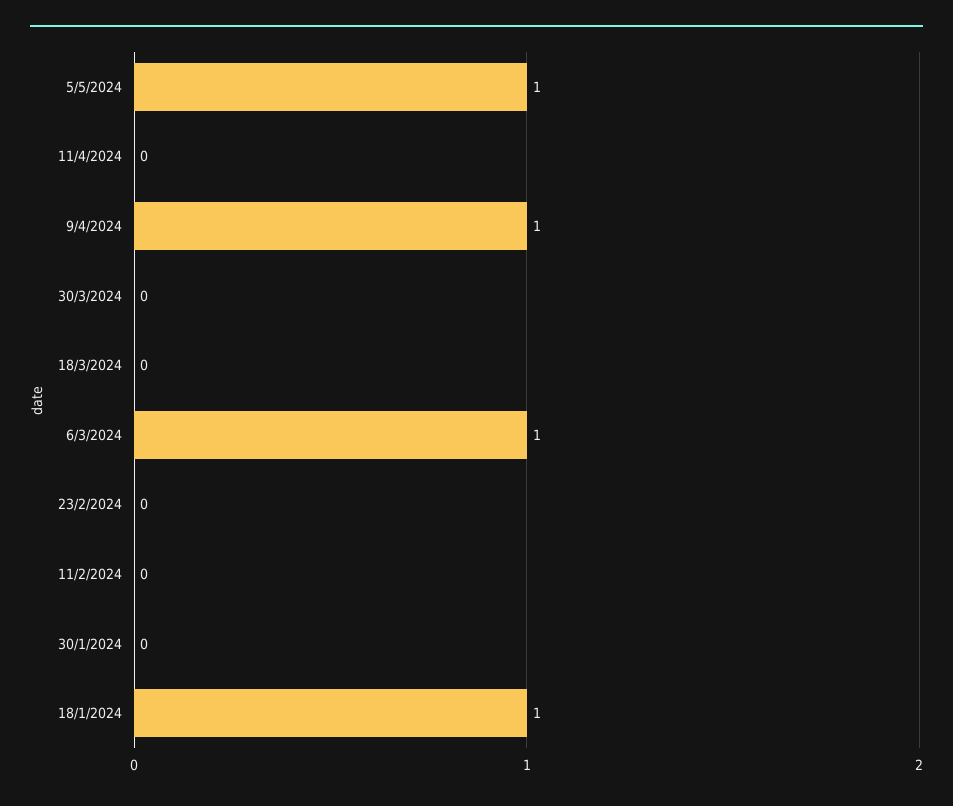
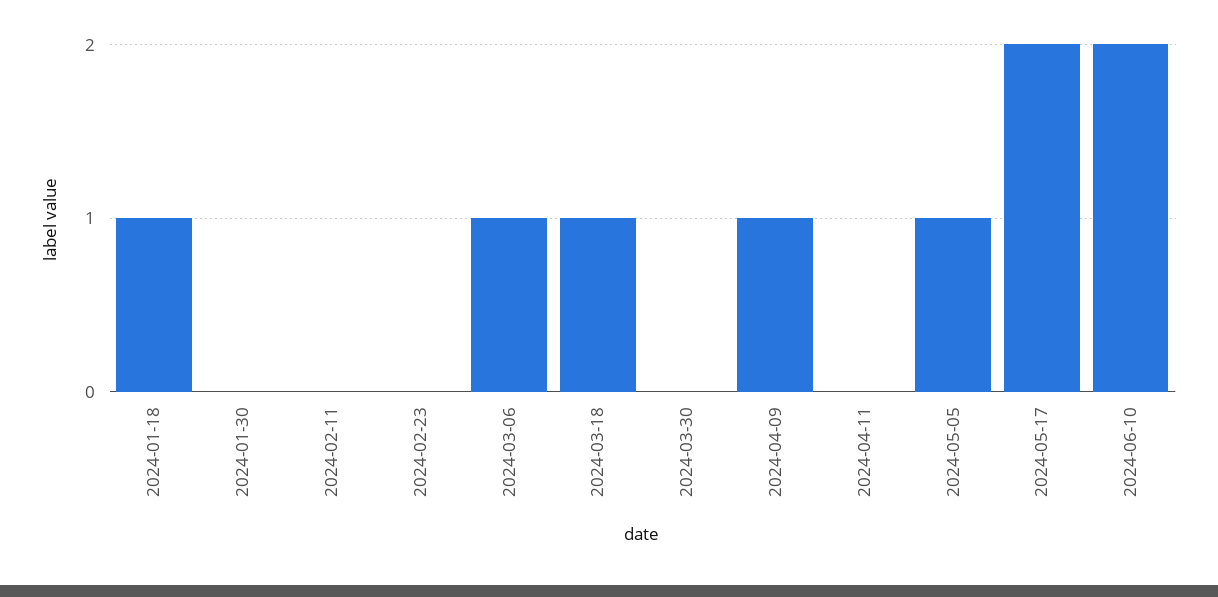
18/3/2024: 0 -> 1
2024-05-17: none -> 2
2024-06-10: none -> 2

